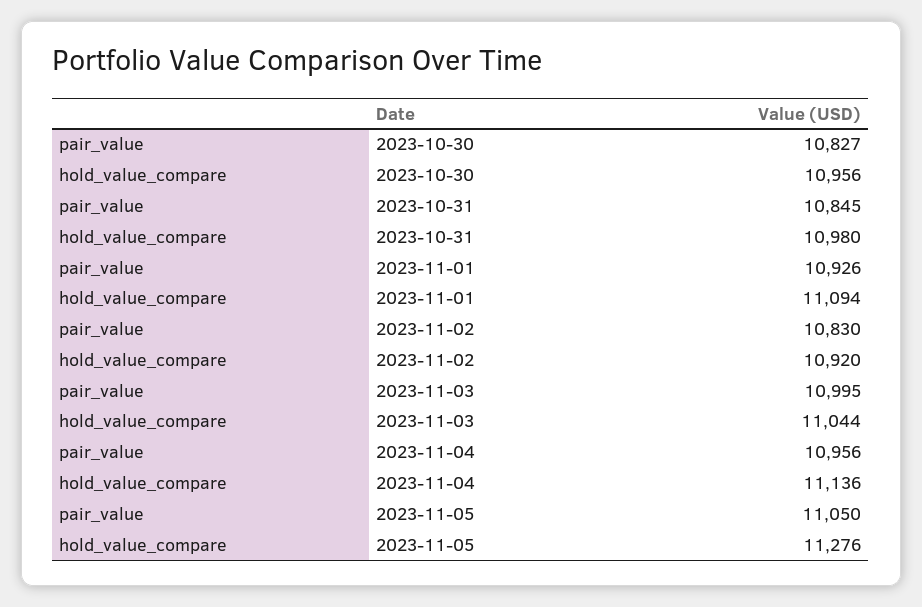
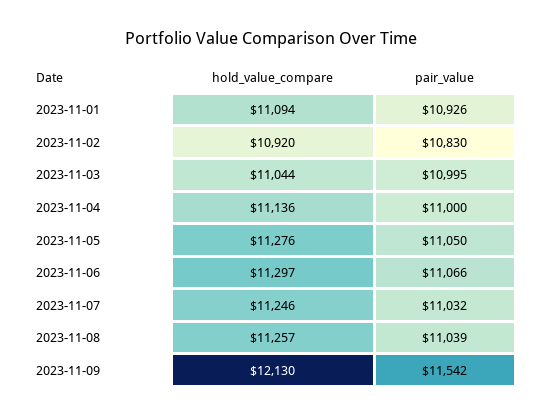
pair_value, 2023-10-30: 10827 -> none
hold_value_compare, 2023-10-30: 10956 -> none
pair_value, 2023-10-31: 10845 -> none
hold_value_compare, 2023-10-31: 10980 -> none
pair_value, 2023-11-04: 10956 -> 11000
hold_value_compare, 2023-11-06: none -> 11297
pair_value, 2023-11-06: none -> 11066
hold_value_compare, 2023-11-07: none -> 11246
pair_value, 2023-11-07: none -> 11032
hold_value_compare, 2023-11-08: none -> 11257
pair_value, 2023-11-08: none -> 11039
hold_value_compare, 2023-11-09: none -> 12130
pair_value, 2023-11-09: none -> 11542

